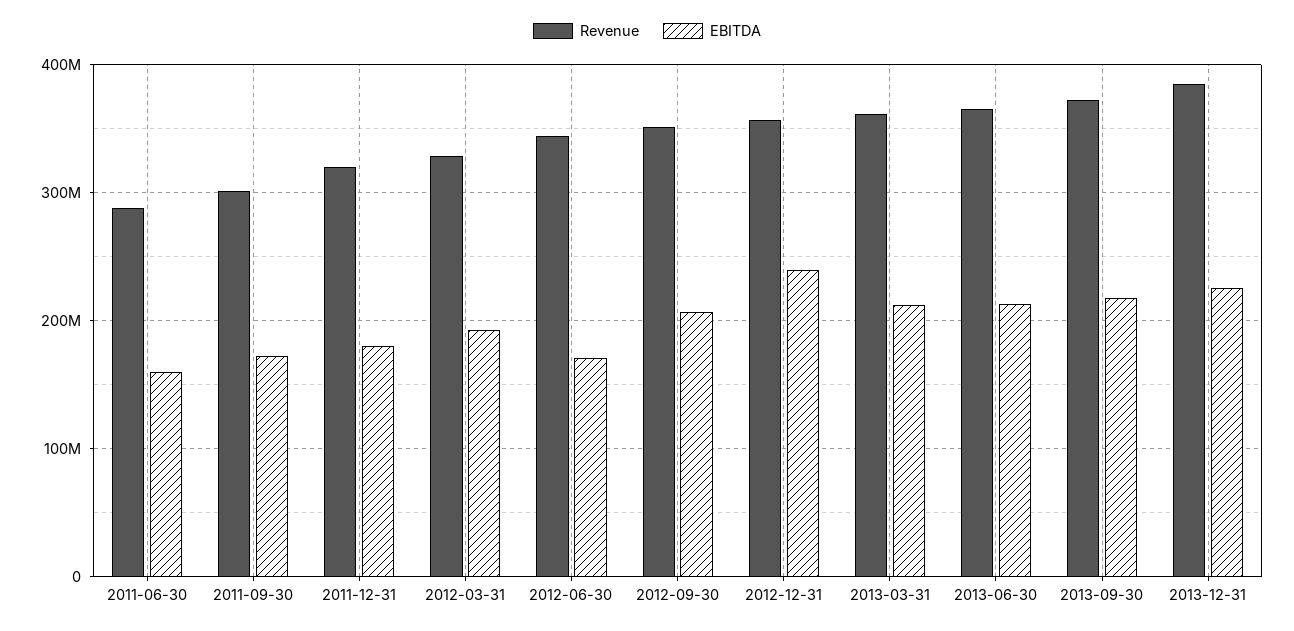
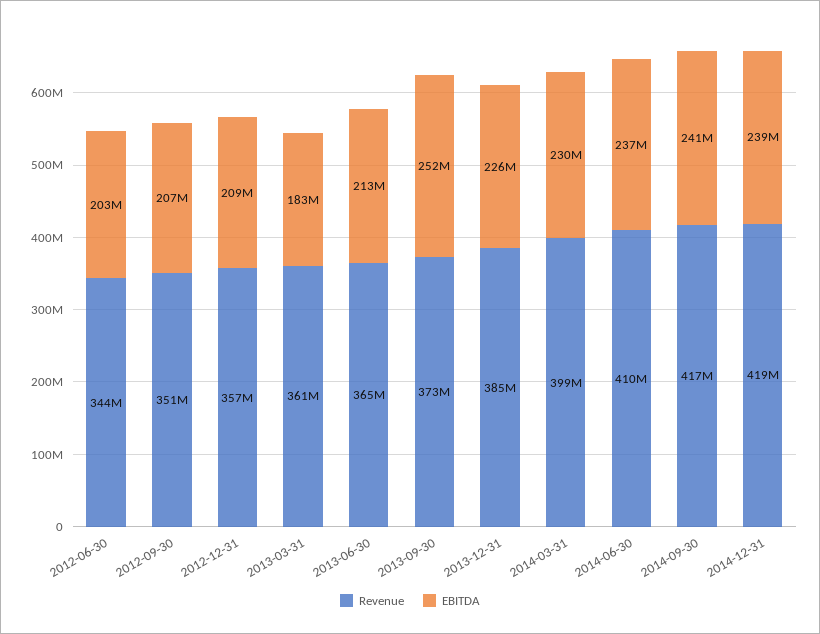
Revenue, 2011-06-30: 290000000 -> none
EBITDA, 2011-06-30: 160000000 -> none
Revenue, 2011-09-30: 300000000 -> none
EBITDA, 2011-09-30: 170000000 -> none
Revenue, 2011-12-31: 320000000 -> none
EBITDA, 2011-12-31: 180000000 -> none
Revenue, 2012-03-31: 330000000 -> none
EBITDA, 2012-03-31: 190000000 -> none
EBITDA, 2012-06-30: 170000000 -> 203000000
EBITDA, 2012-12-31: 240000000 -> 209000000
EBITDA, 2013-03-31: 210000000 -> 183000000
EBITDA, 2013-09-30: 220000000 -> 252000000
Revenue, 2014-03-31: none -> 399000000
EBITDA, 2014-03-31: none -> 230000000
Revenue, 2014-06-30: none -> 410000000
EBITDA, 2014-06-30: none -> 237000000
Revenue, 2014-09-30: none -> 417000000
EBITDA, 2014-09-30: none -> 241000000
Revenue, 2014-12-31: none -> 419000000
EBITDA, 2014-12-31: none -> 239000000

